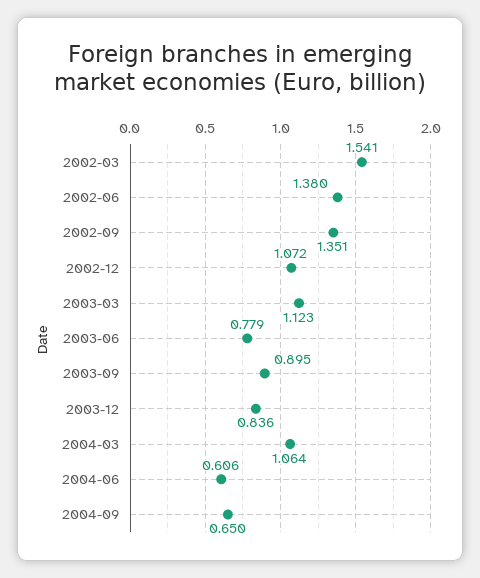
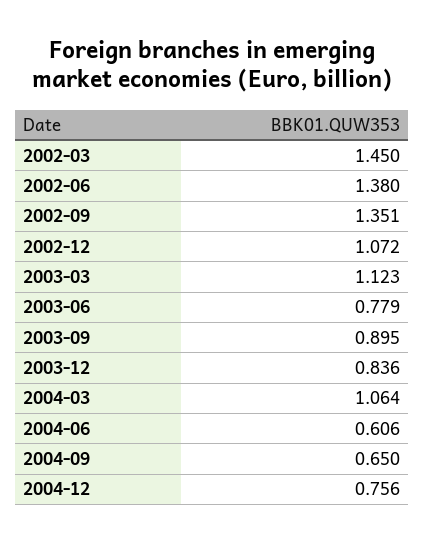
2002-03: 1.541 -> 1.45
2004-12: none -> 0.756

